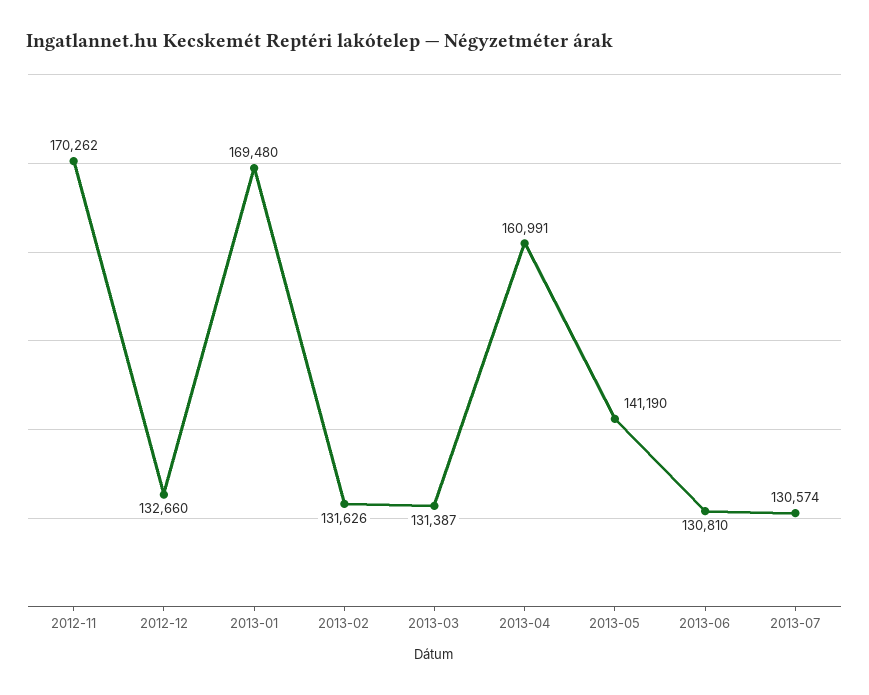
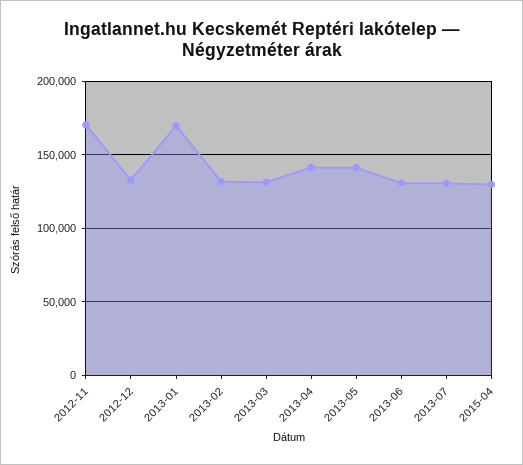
2013-04: 160991 -> 140000
2015-04: none -> 130000

